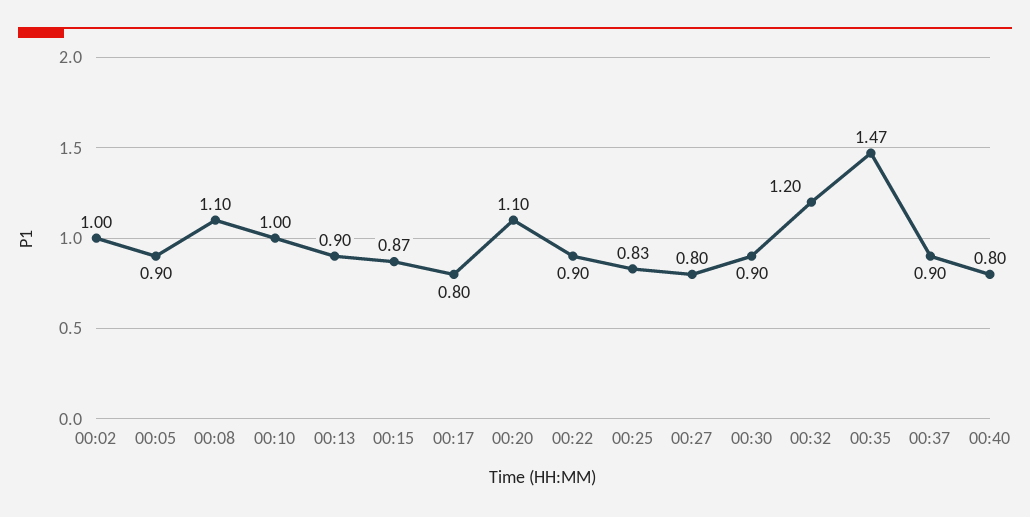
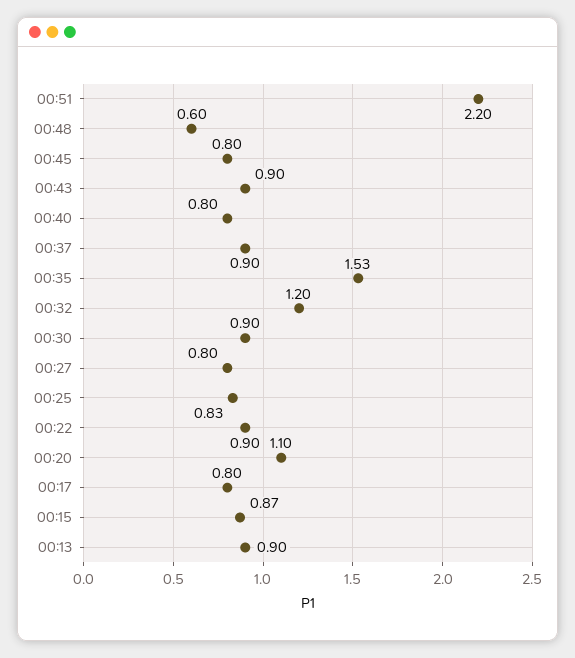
00:02: 1 -> none
00:05: 0.9 -> none
00:08: 1.1 -> none
00:10: 1 -> none
00:35: 1.47 -> 1.53
00:51: none -> 2.2
00:48: none -> 0.6
00:45: none -> 0.8
00:43: none -> 0.9

